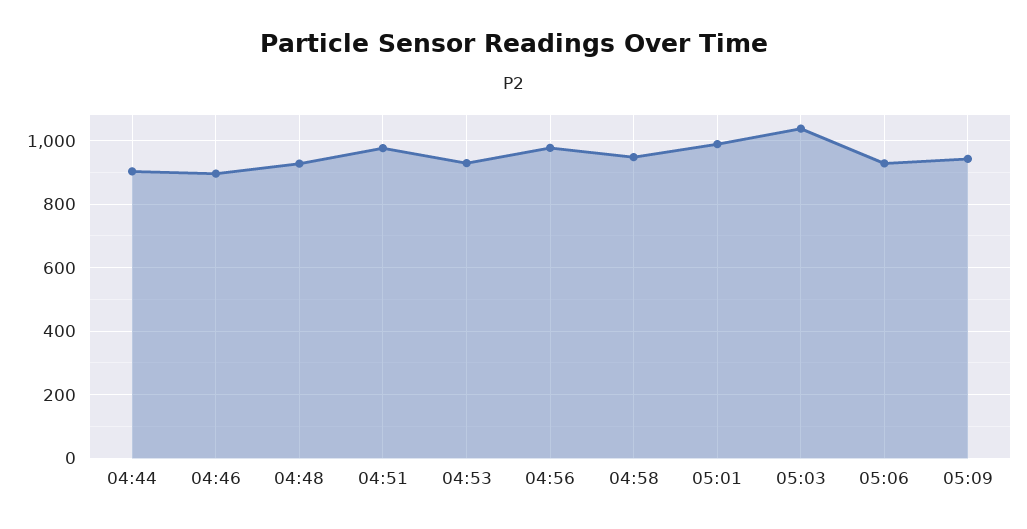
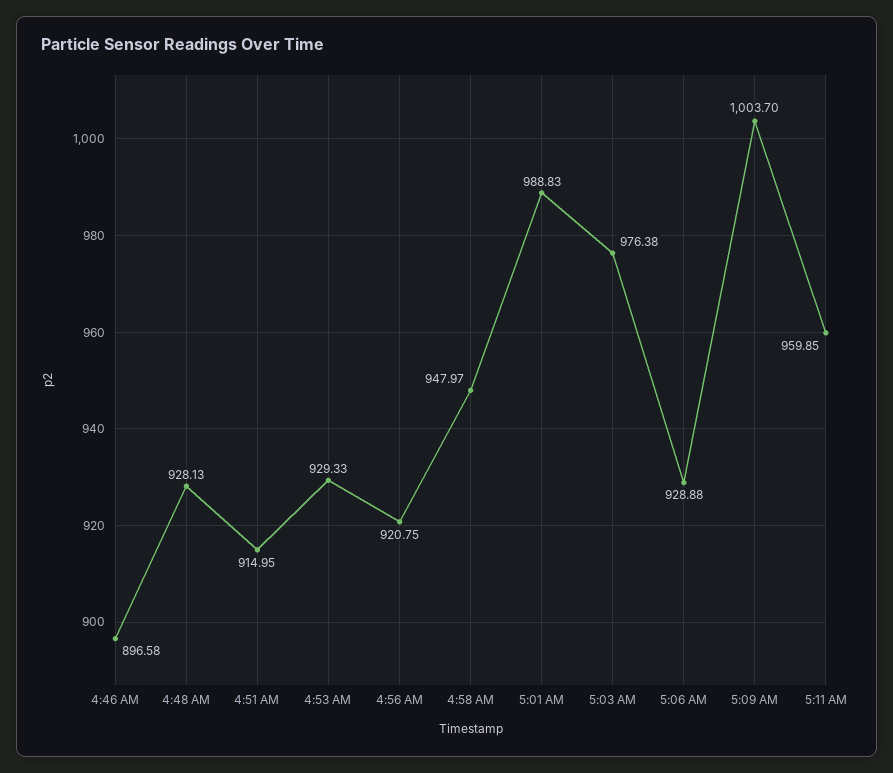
04:44: 900 -> none
04:51: 980 -> 914.95
04:56: 980 -> 920.75
05:03: 1040 -> 976.38
05:09: 940 -> 1003.7
5:11 AM: none -> 959.85

